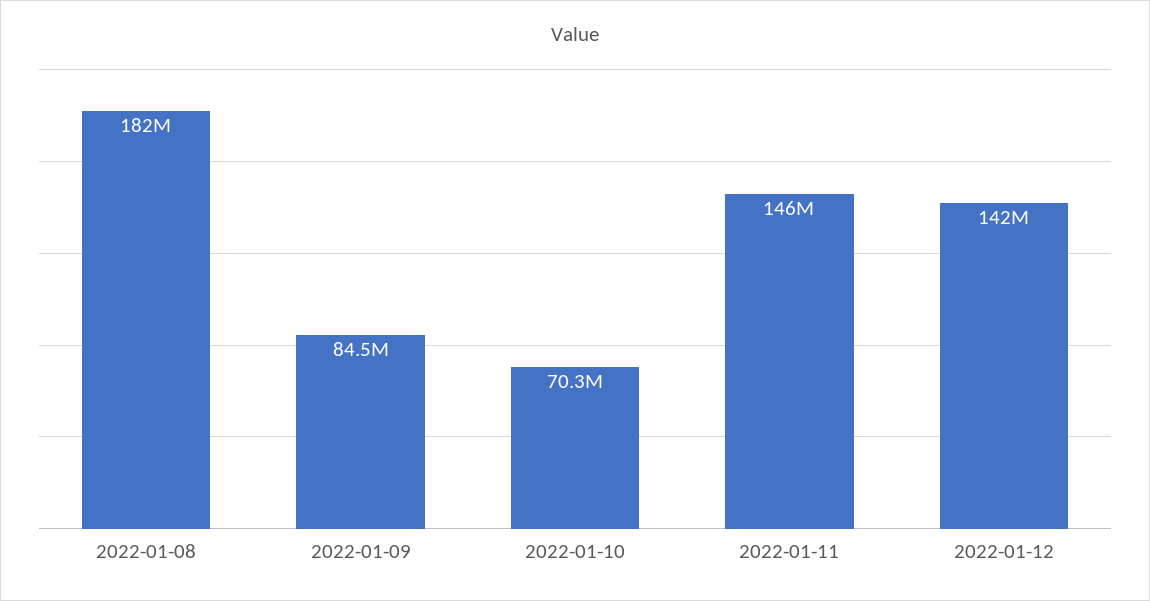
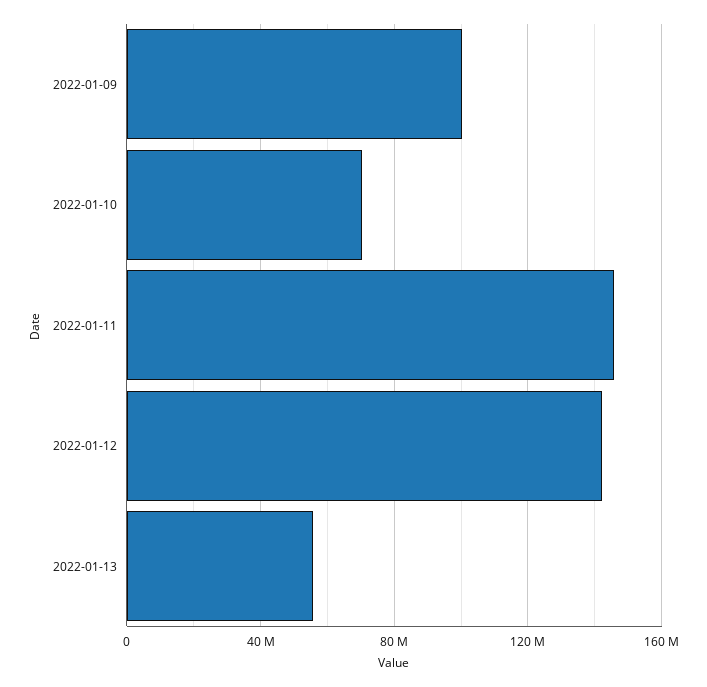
2022-01-08: 182000000 -> none
2022-01-09: 84500000 -> 100000000
2022-01-13: none -> 55000000

